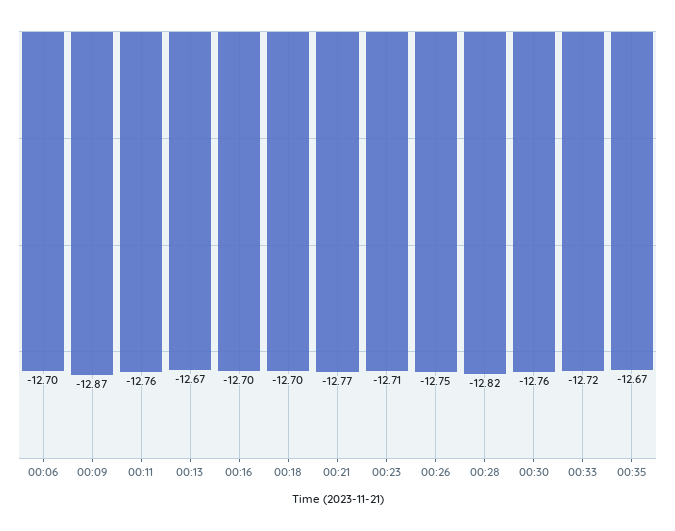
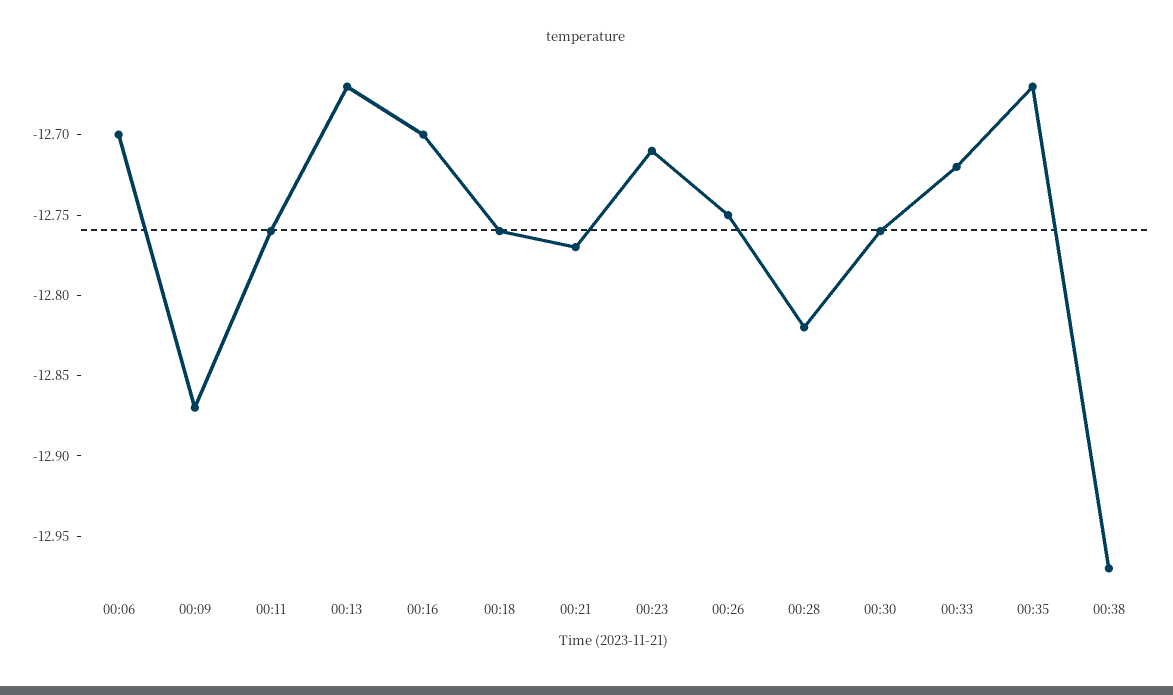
00:18: -12.7 -> -12.76
00:38: none -> -12.97

